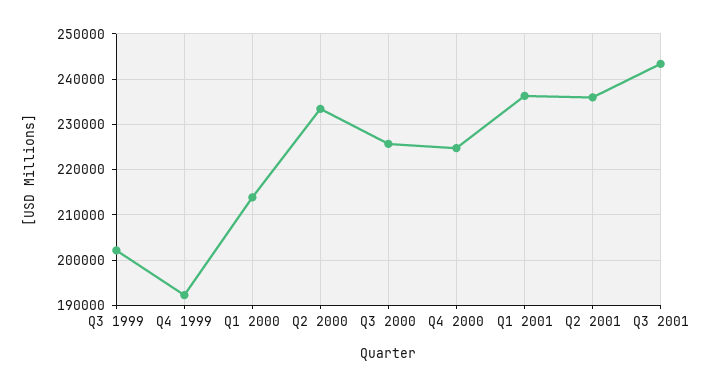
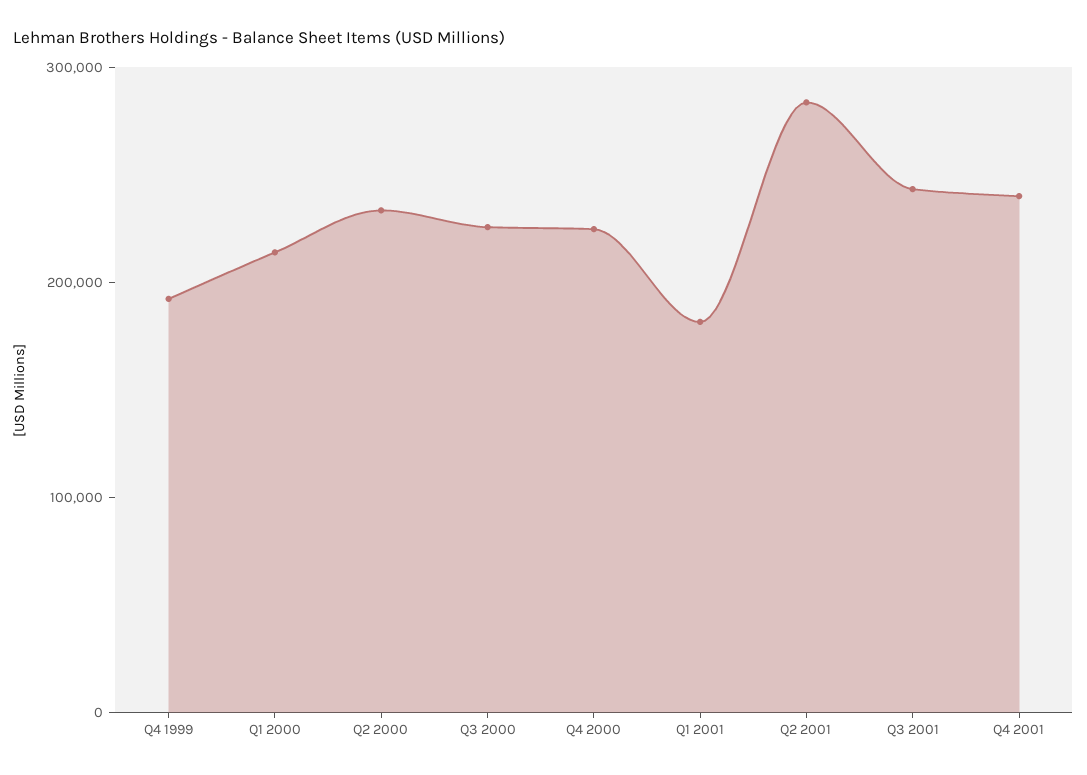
Q3 1999: 202000 -> none
Q1 2001: 236000 -> 180000
Q2 2001: 236000 -> 280000
Q4 2001: none -> 240000

